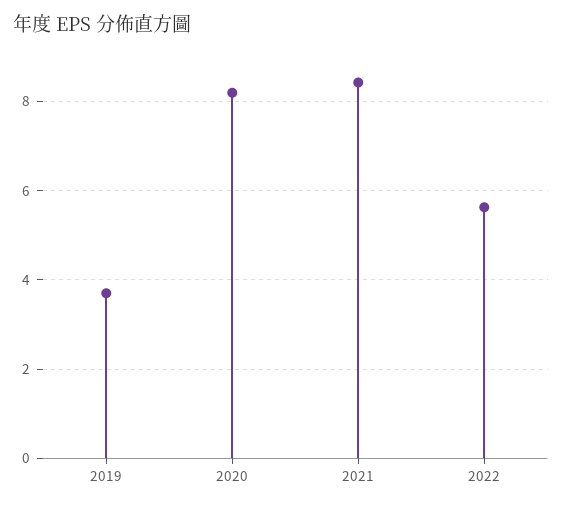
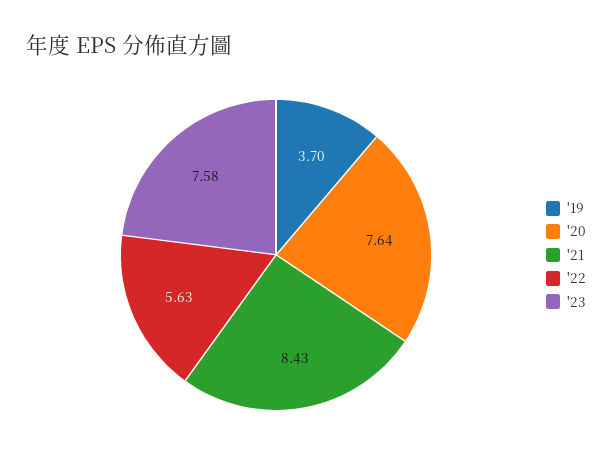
2020: 8.2 -> 7.64
'23: none -> 7.58

